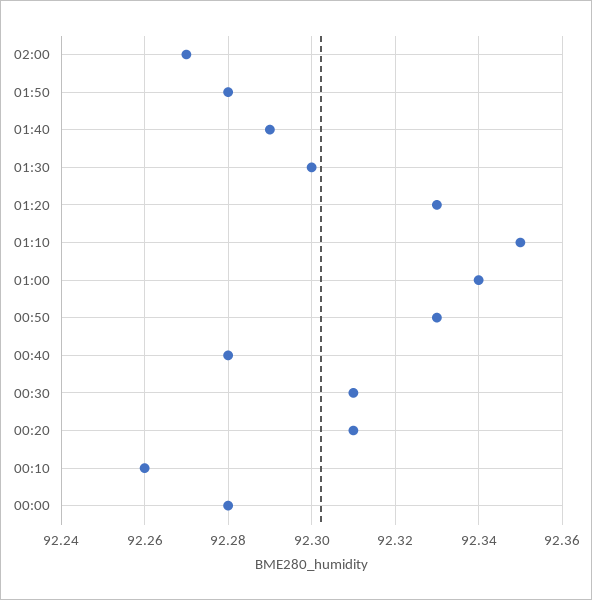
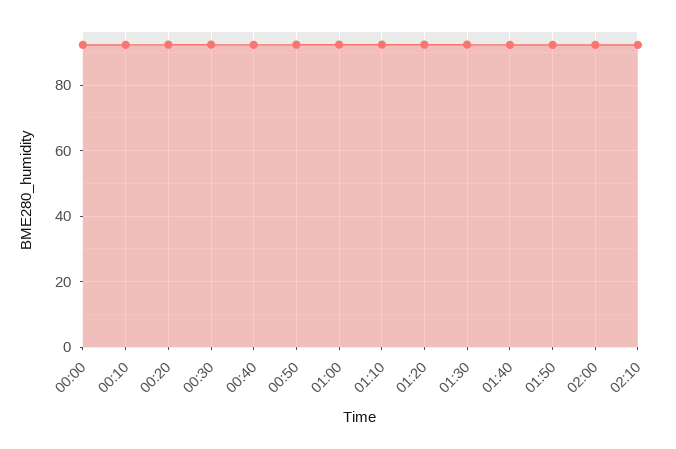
02:10: none -> 92

